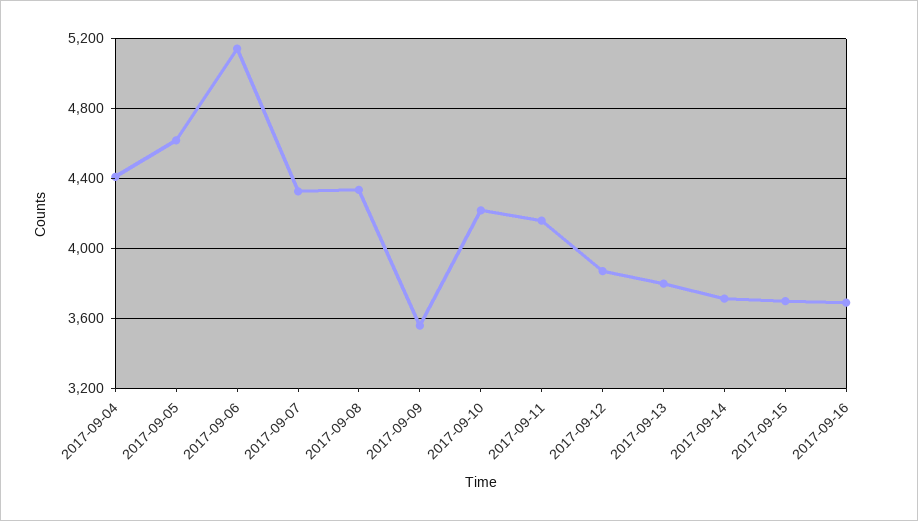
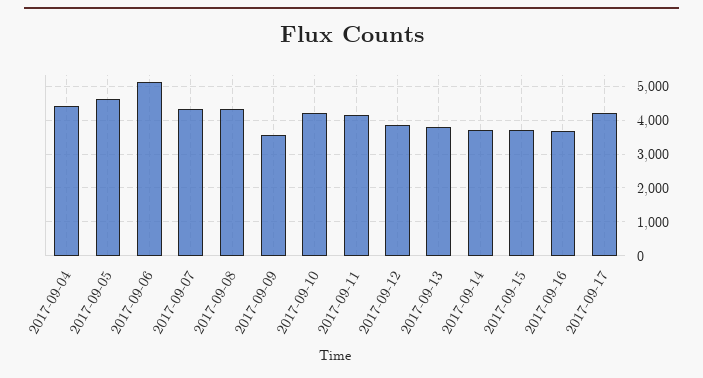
2017-09-17: none -> 4200

